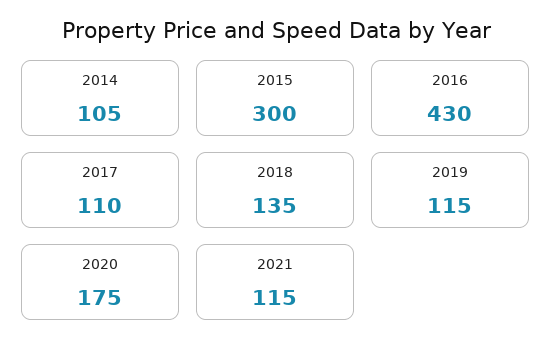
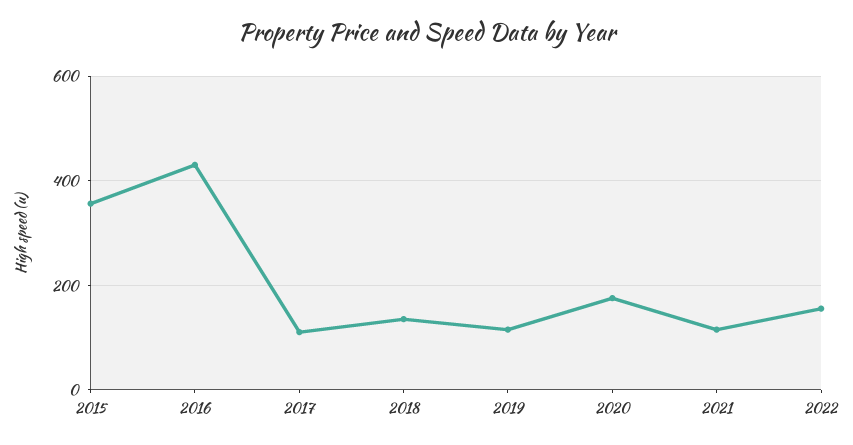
2014: 105 -> none
2015: 300 -> 360
2022: none -> 160

